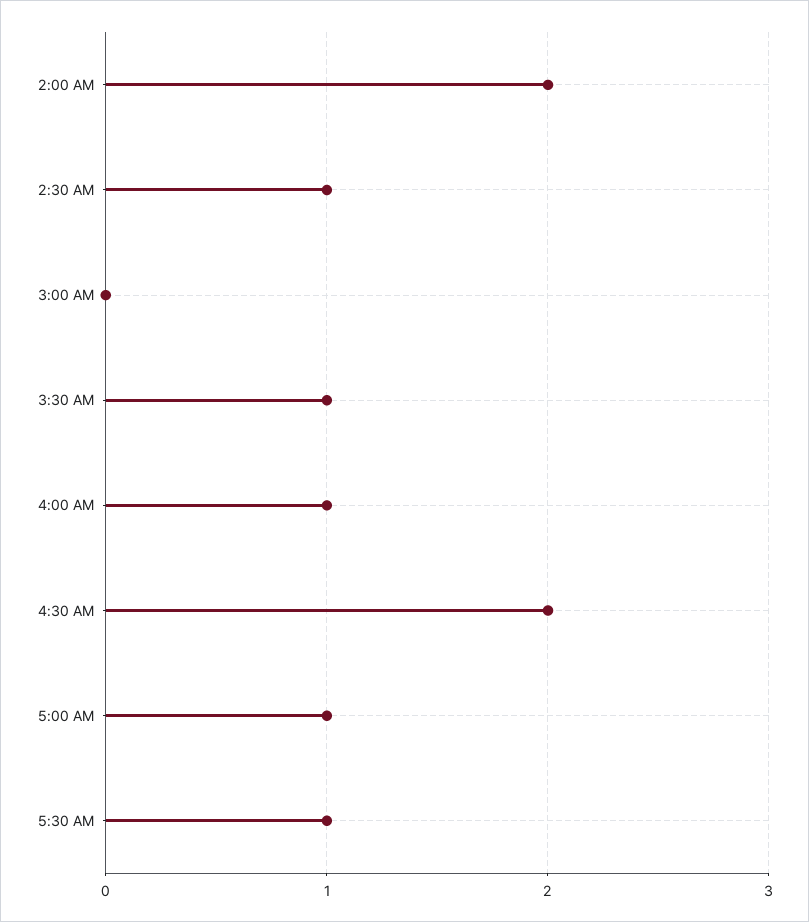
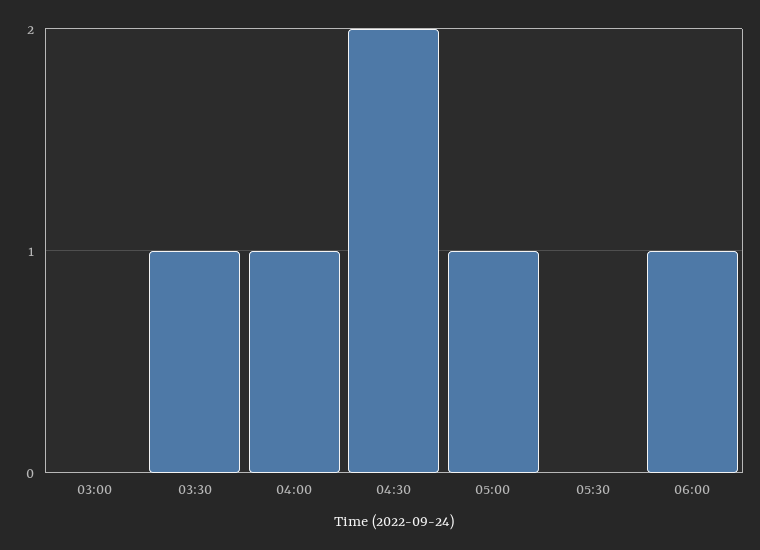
2:00 AM: 2 -> none
2:30 AM: 1 -> none
5:30 AM: 1 -> 0
06:00: none -> 1

